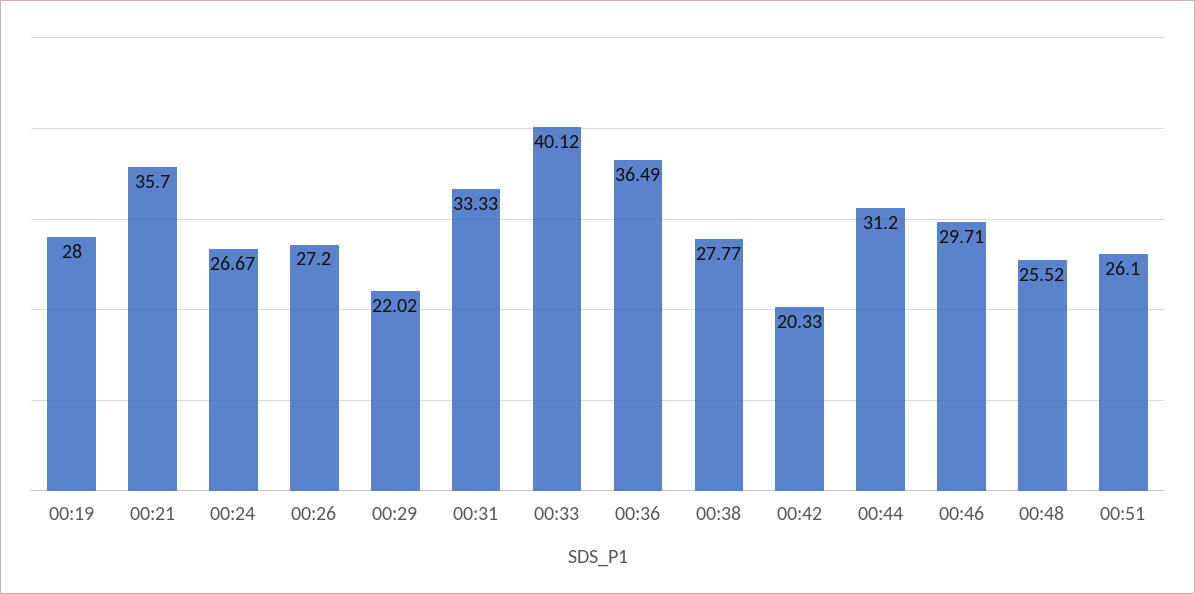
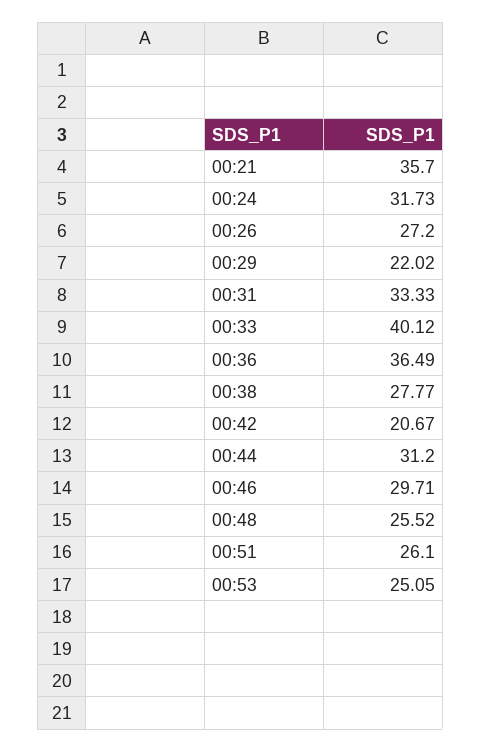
00:19: 28 -> none
00:24: 26.67 -> 31.73
00:42: 20.33 -> 20.67
00:53: none -> 25.05

